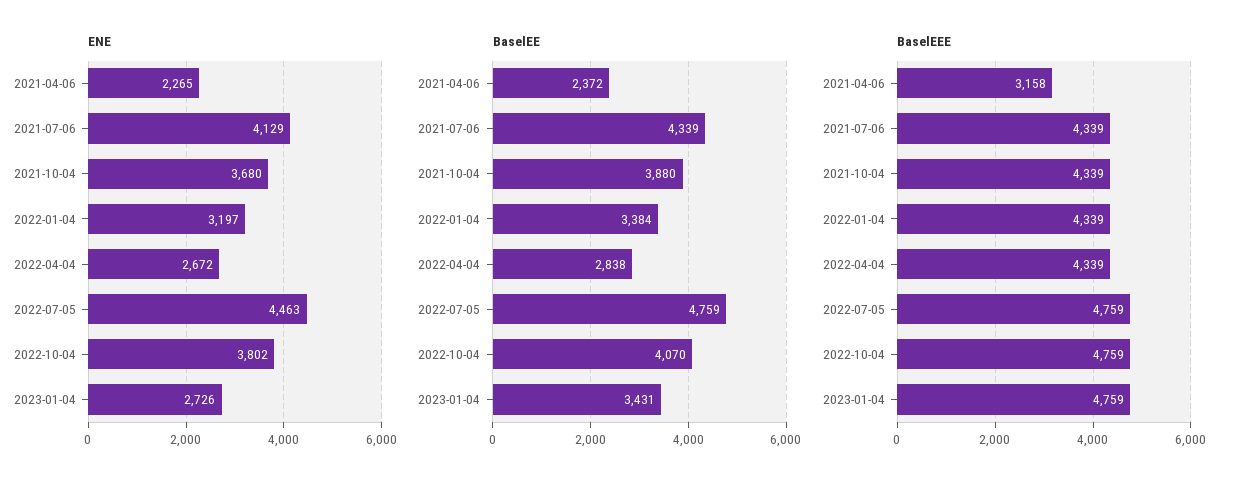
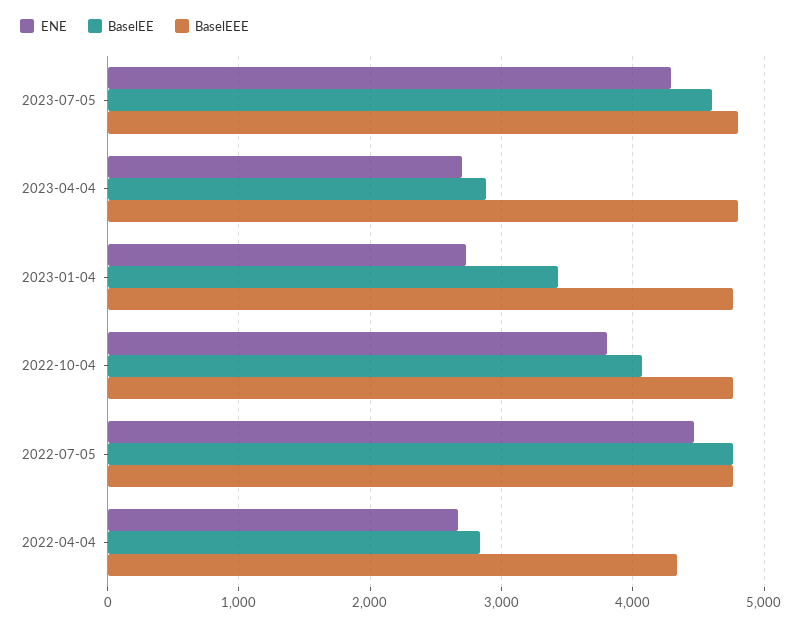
ENE, 2021-04-06: 2265 -> none
ENE, 2021-07-06: 4129 -> none
ENE, 2021-10-04: 3680 -> none
ENE, 2022-01-04: 3197 -> none
BaselEE, 2021-04-06: 2372 -> none
BaselEE, 2021-07-06: 4339 -> none
BaselEE, 2021-10-04: 3880 -> none
BaselEE, 2022-01-04: 3384 -> none
BaselEEE, 2021-04-06: 3158 -> none
BaselEEE, 2021-07-06: 4339 -> none
BaselEEE, 2021-10-04: 4339 -> none
BaselEEE, 2022-01-04: 4339 -> none
ENE, 2023-07-05: none -> 4300
BaselEE, 2023-07-05: none -> 4600
BaselEEE, 2023-07-05: none -> 4800
ENE, 2023-04-04: none -> 2700
BaselEE, 2023-04-04: none -> 2900
BaselEEE, 2023-04-04: none -> 4800

